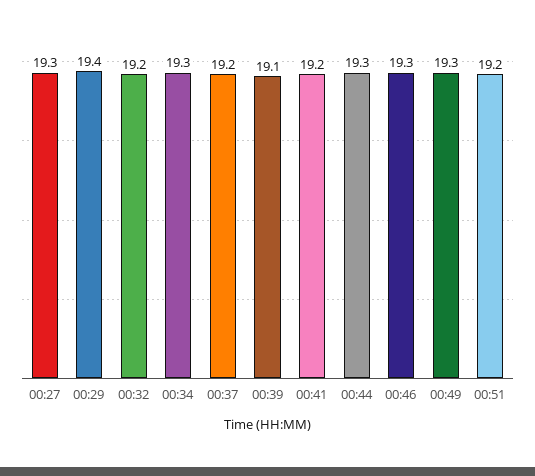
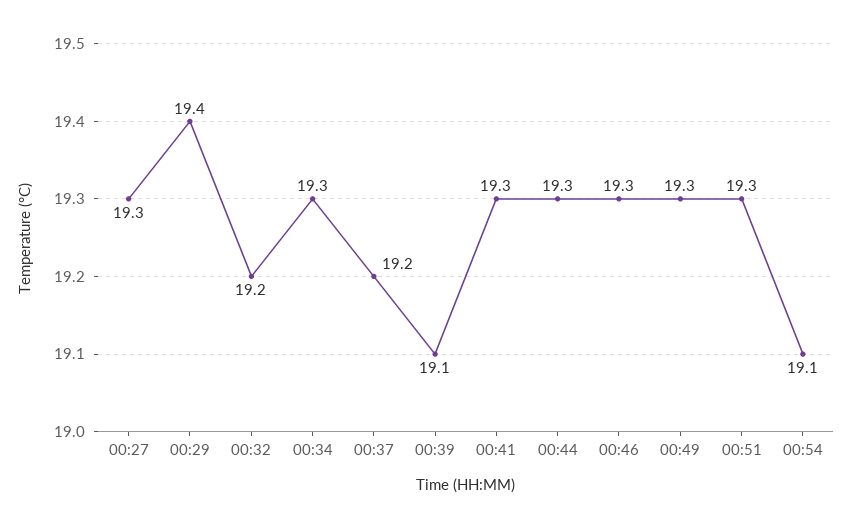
00:41: 19.2 -> 19.3
00:51: 19.2 -> 19.3
00:54: none -> 19.1

